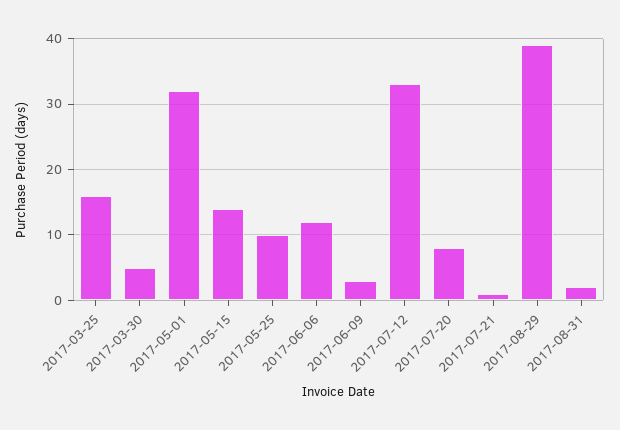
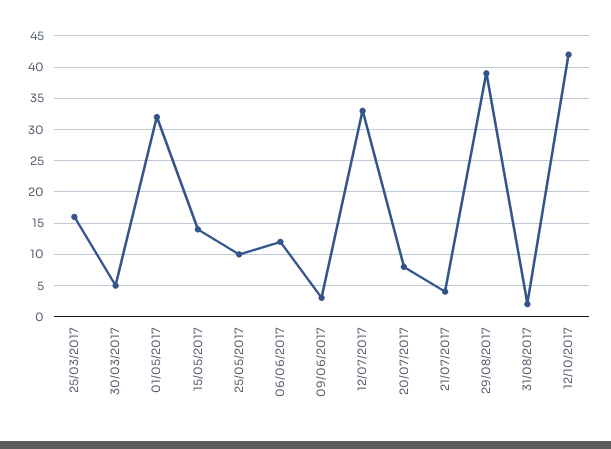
2017-07-21: 1 -> 4
12/10/2017: none -> 42

